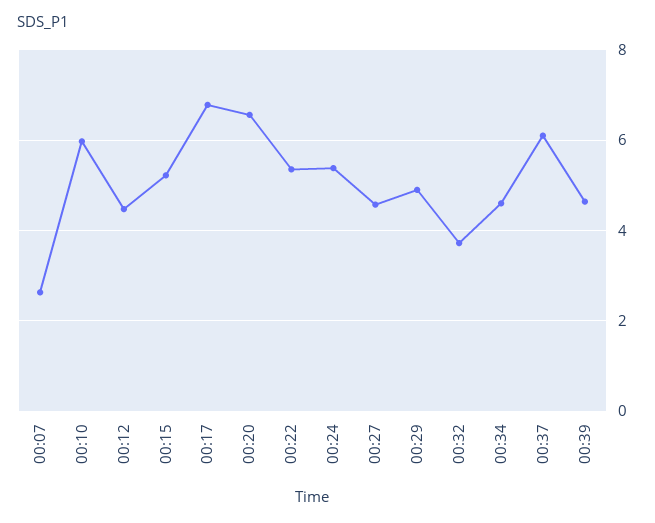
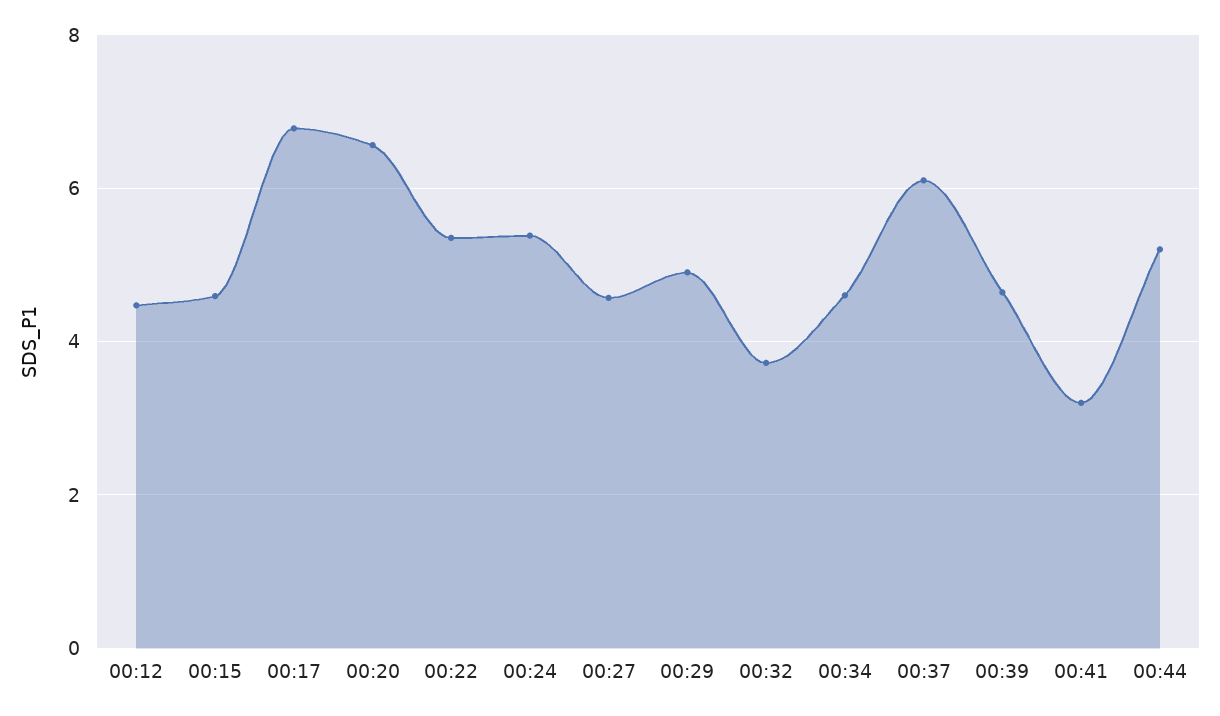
00:07: 2.6 -> none
00:10: 6 -> none
00:15: 5.2 -> 4.6
00:41: none -> 3.2
00:44: none -> 5.2

